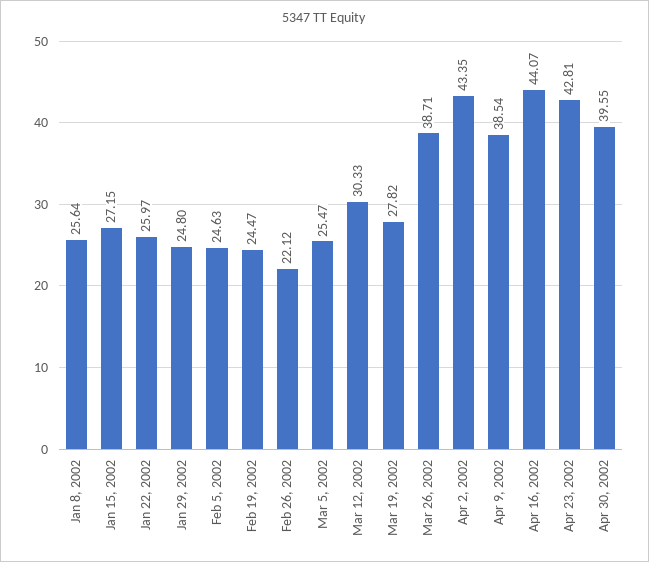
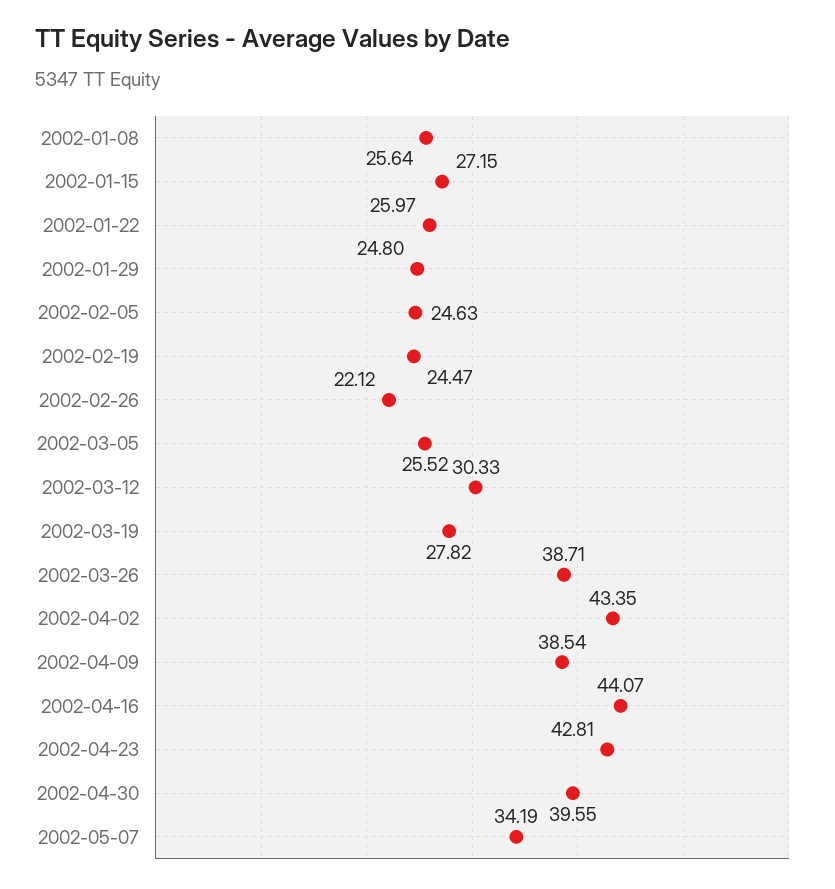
Mar 5, 2002: 25.47 -> 25.52
2002-05-07: none -> 34.19

